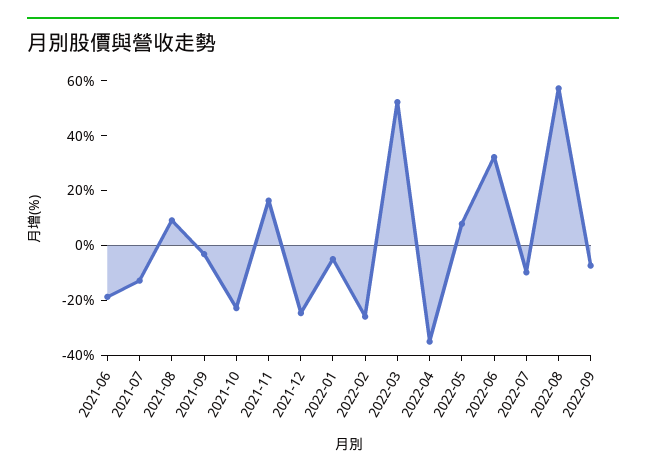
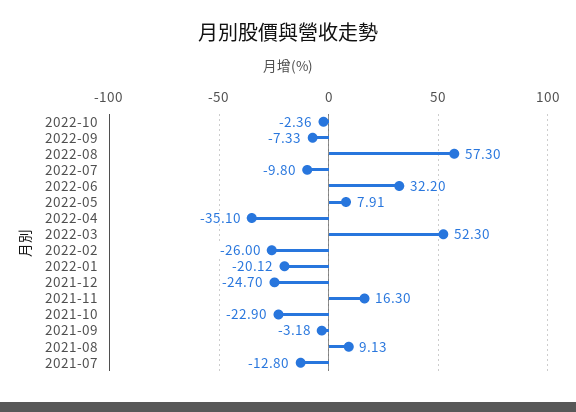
2021-06: -20 -> none
2022-01: -5 -> -20.12
2022-10: none -> -2.36

